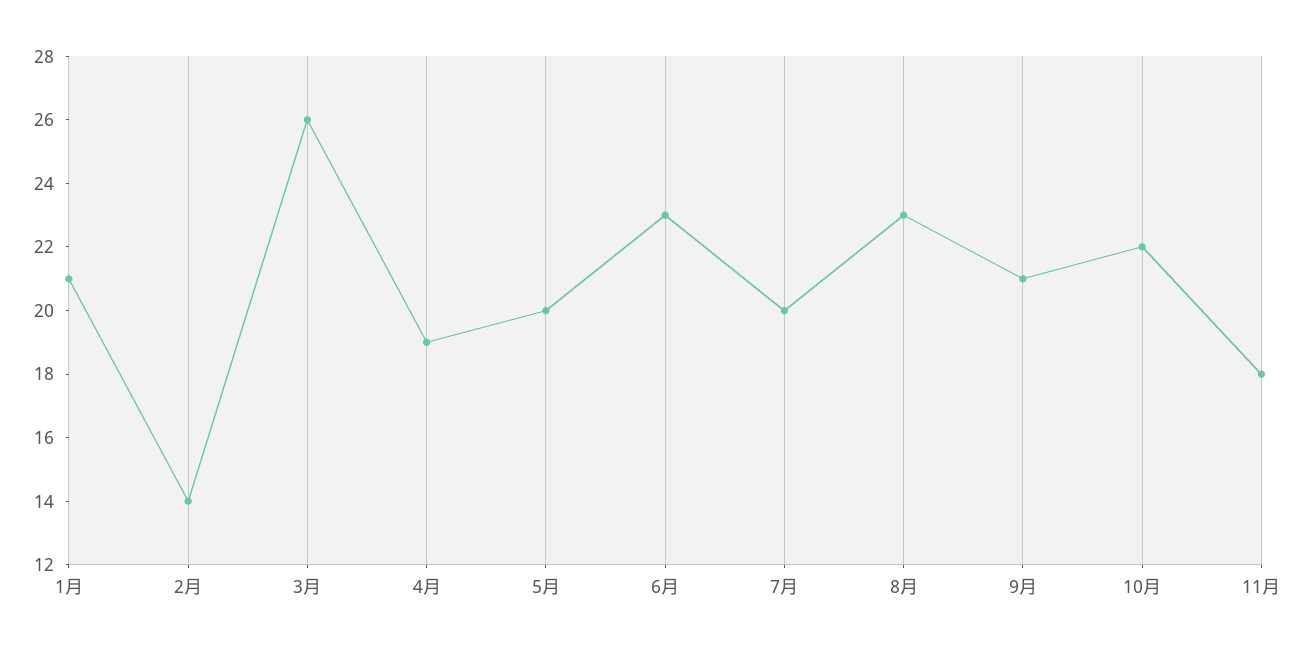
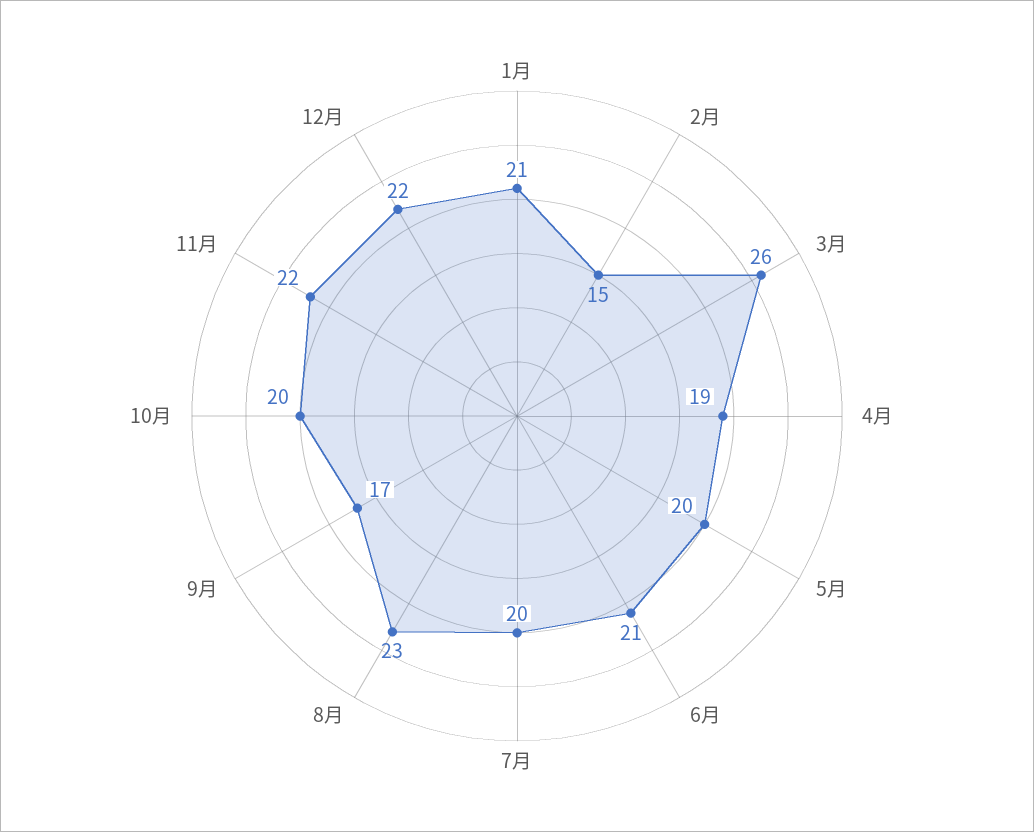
2月: 14 -> 15
6月: 23 -> 21
9月: 21 -> 17
10月: 22 -> 20
11月: 18 -> 22
12月: none -> 22

